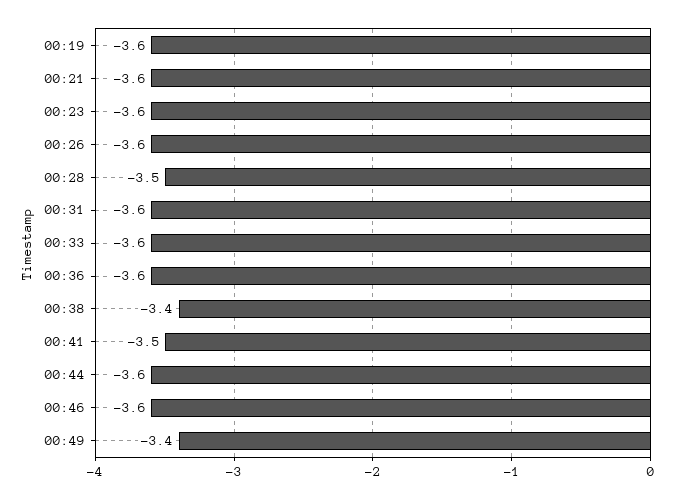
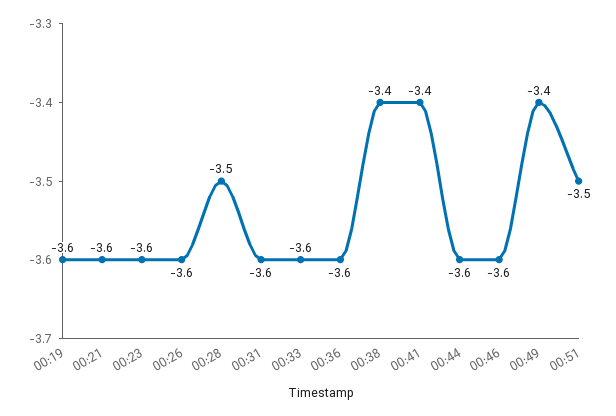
00:41: -3.5 -> -3.4
00:51: none -> -3.5

